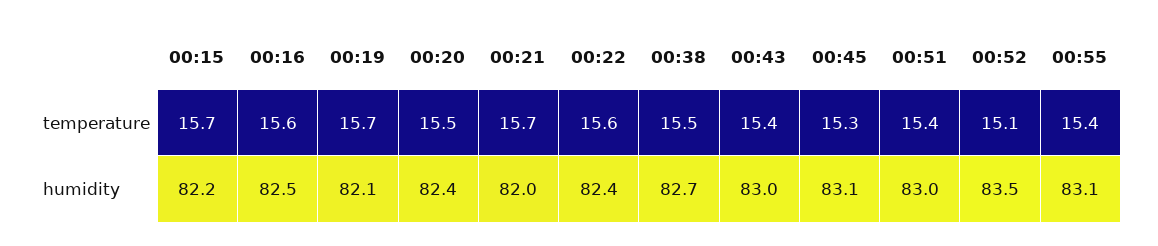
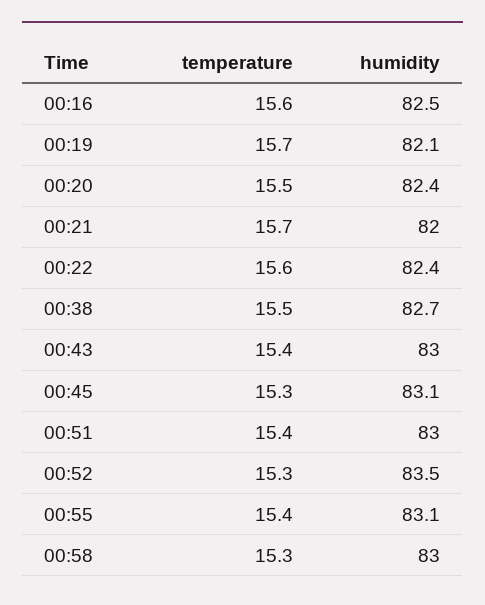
00:15, temperature: 15.7 -> none
00:52, temperature: 15.1 -> 15.3
00:15, humidity: 82.2 -> none
00:58, temperature: none -> 15.3
00:58, humidity: none -> 83

